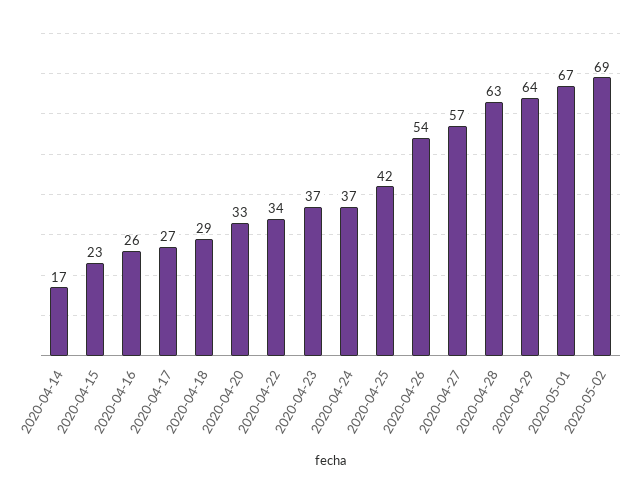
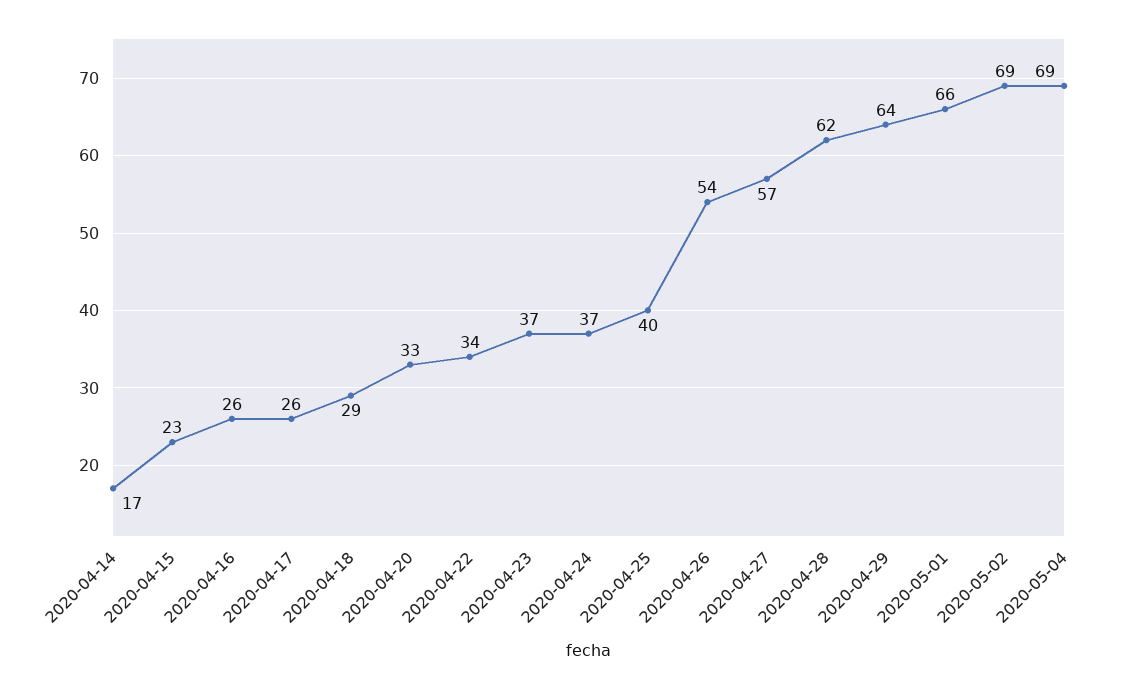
2020-04-17: 27 -> 26
2020-04-25: 42 -> 40
2020-04-28: 63 -> 62
2020-05-01: 67 -> 66
2020-05-04: none -> 69

